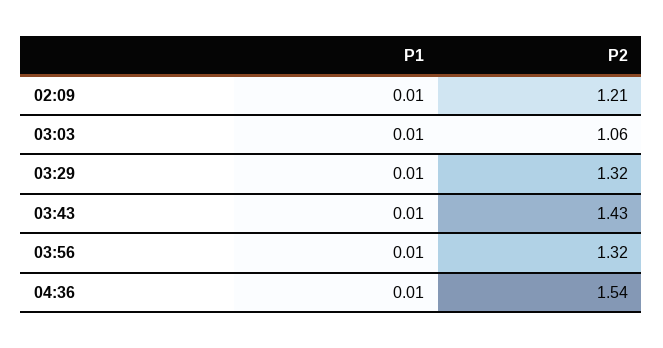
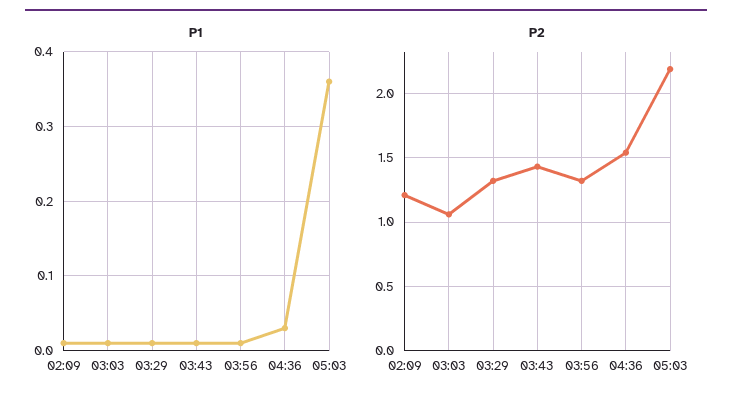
P1, 04:36: 0.01 -> 0.03
P1, 05:03: none -> 0.36
P2, 05:03: none -> 2.2

